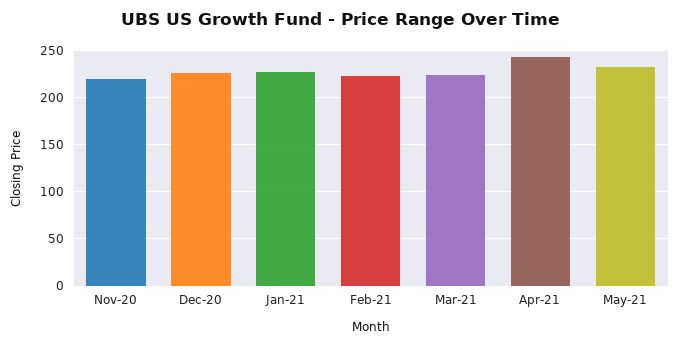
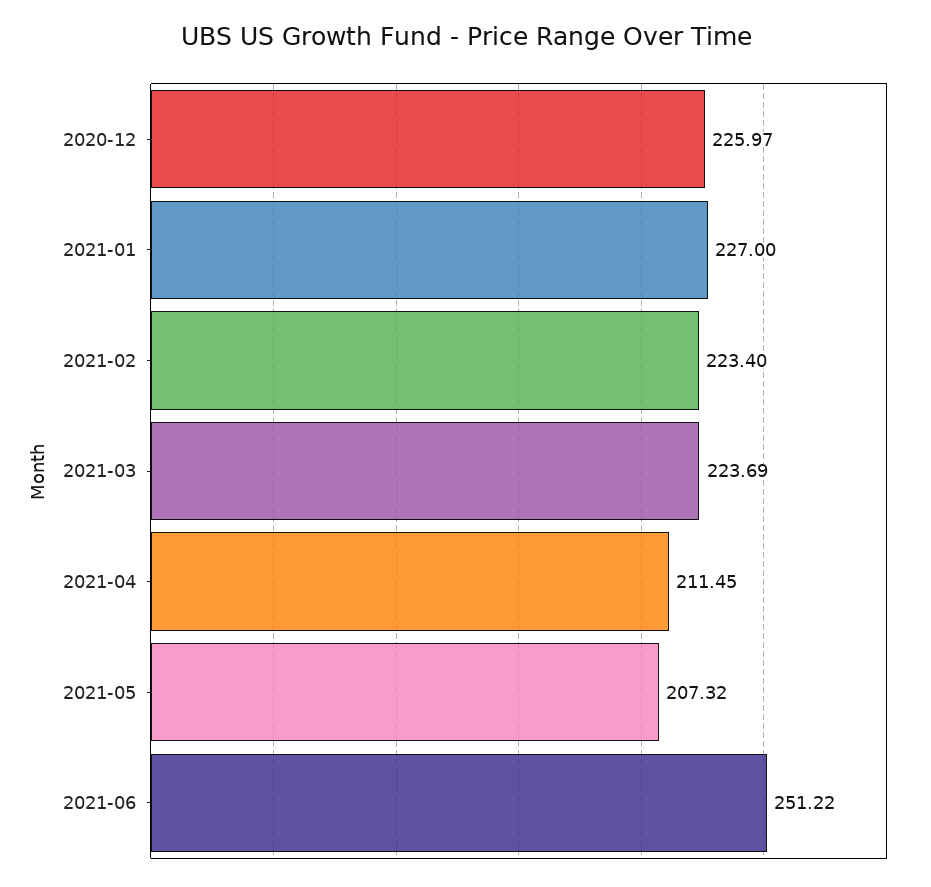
Nov-20: 220 -> none
Apr-21: 240 -> 211.45
May-21: 230 -> 207.32
2021-06: none -> 251.22

